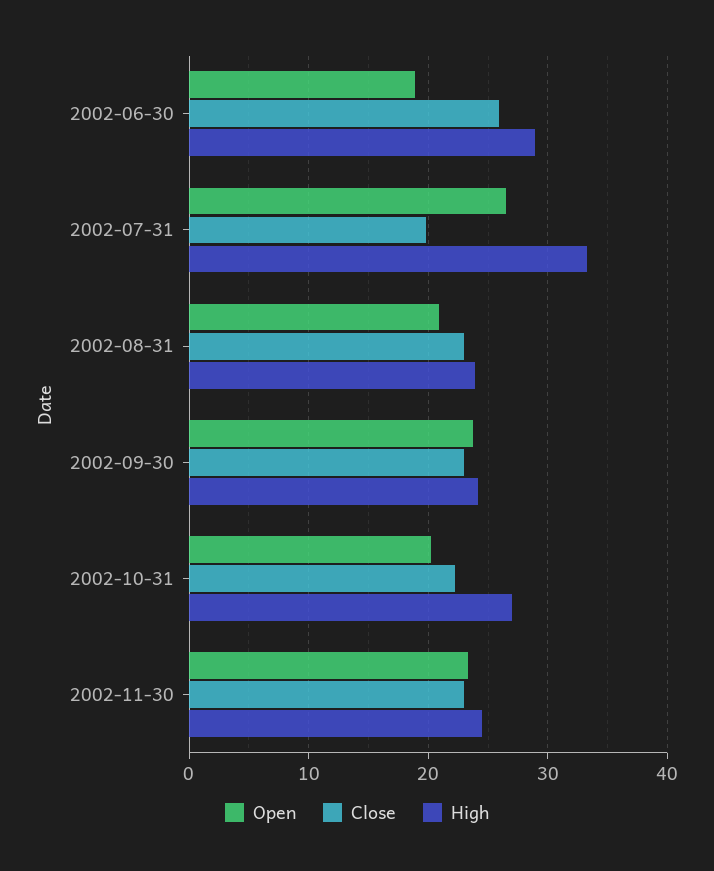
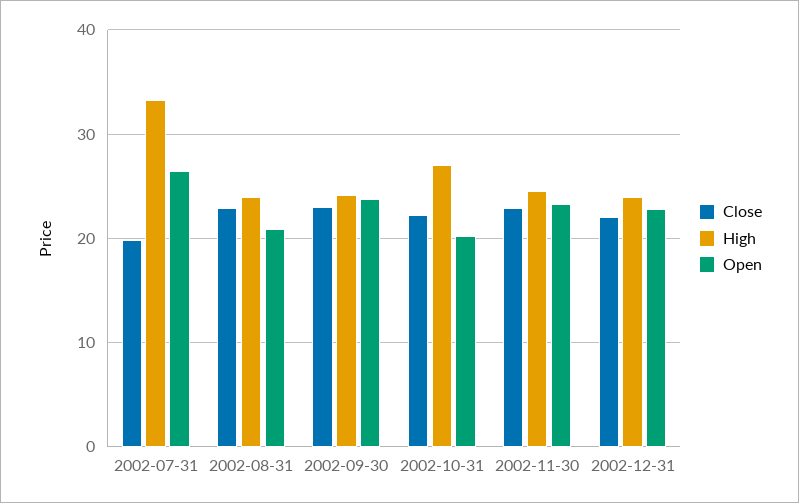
Open, 2002-06-30: 19 -> none
Close, 2002-06-30: 26 -> none
High, 2002-06-30: 29 -> none
Close, 2002-12-31: none -> 22
High, 2002-12-31: none -> 24
Open, 2002-12-31: none -> 23

